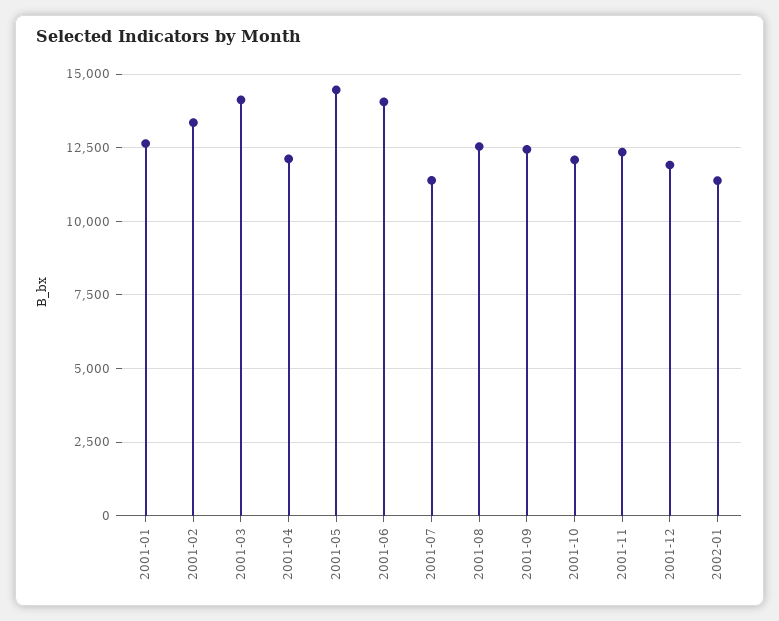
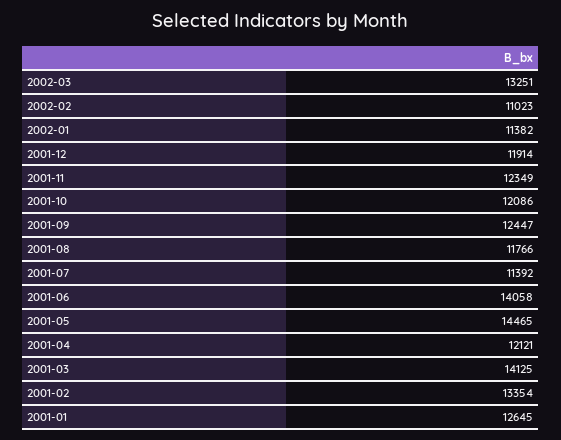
2001-08: 12500 -> 11766
2002-03: none -> 13251
2002-02: none -> 11023

